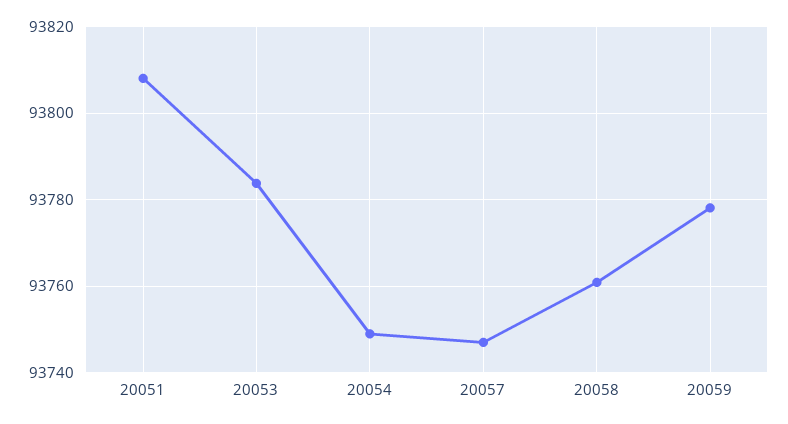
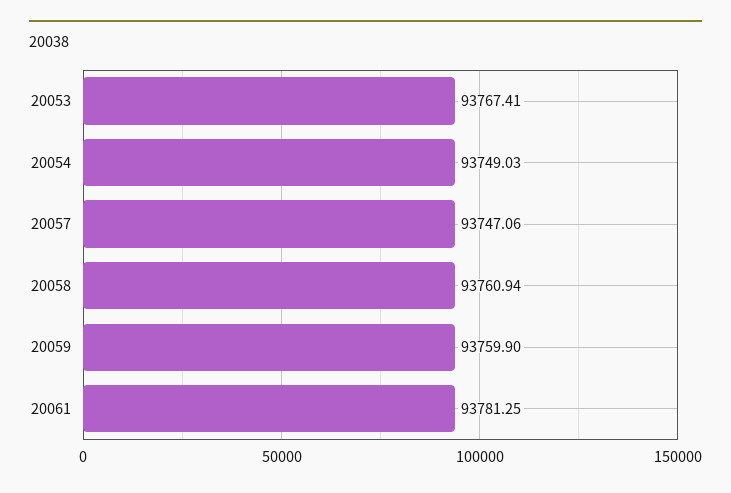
20051: 93808 -> none
20053: 93784 -> 93767.41
20059: 93778 -> 93759.9
20061: none -> 93781.25

